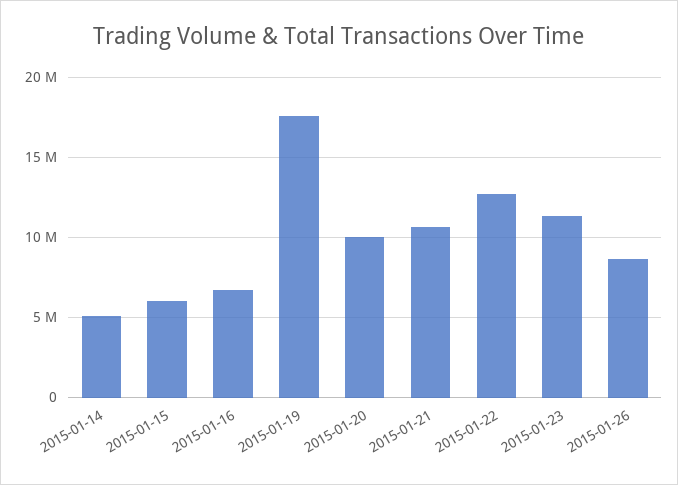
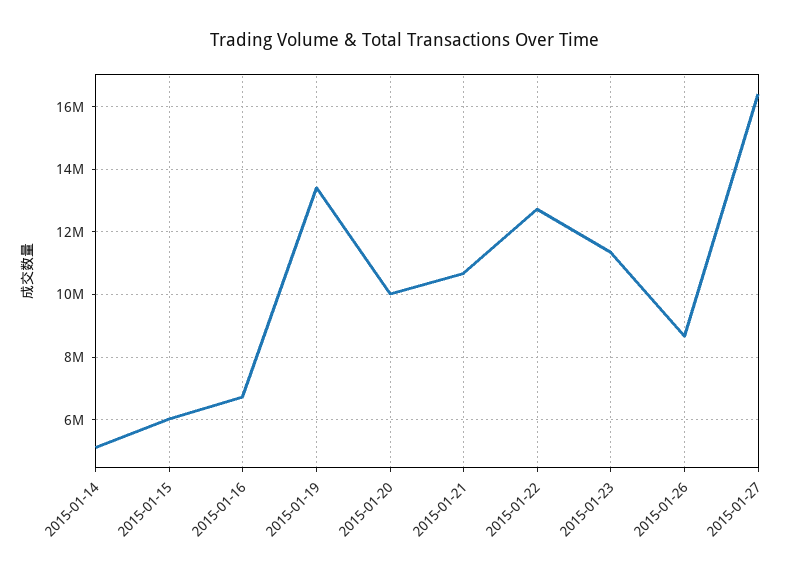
2015-01-19: 17500000 -> 13400000
2015-01-27: none -> 16400000

